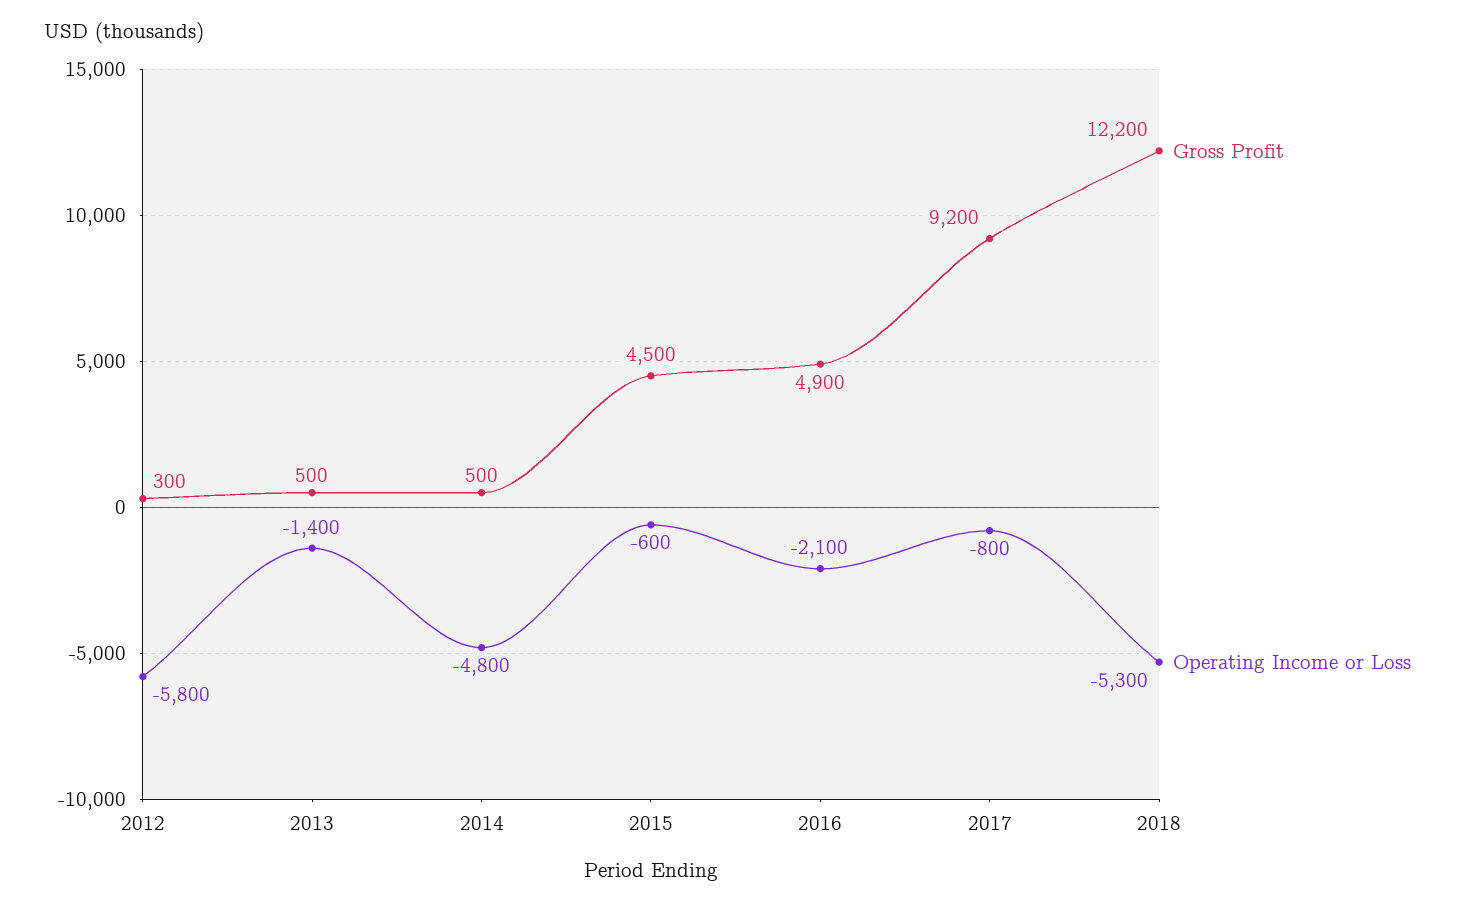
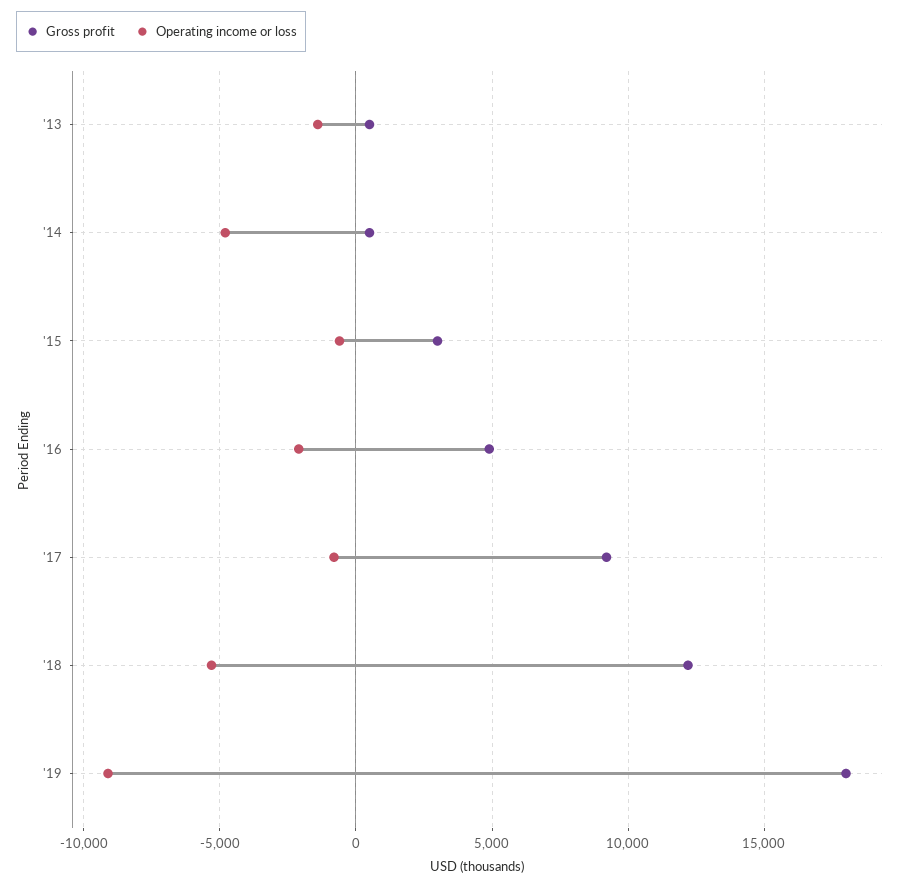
Gross Profit, 2012: 300 -> none
Operating Income or Loss, 2012: -5800 -> none
Gross Profit, 2015: 4500 -> 3000
Gross Profit, '19: none -> 18000
Operating Income or Loss, '19: none -> -9000

